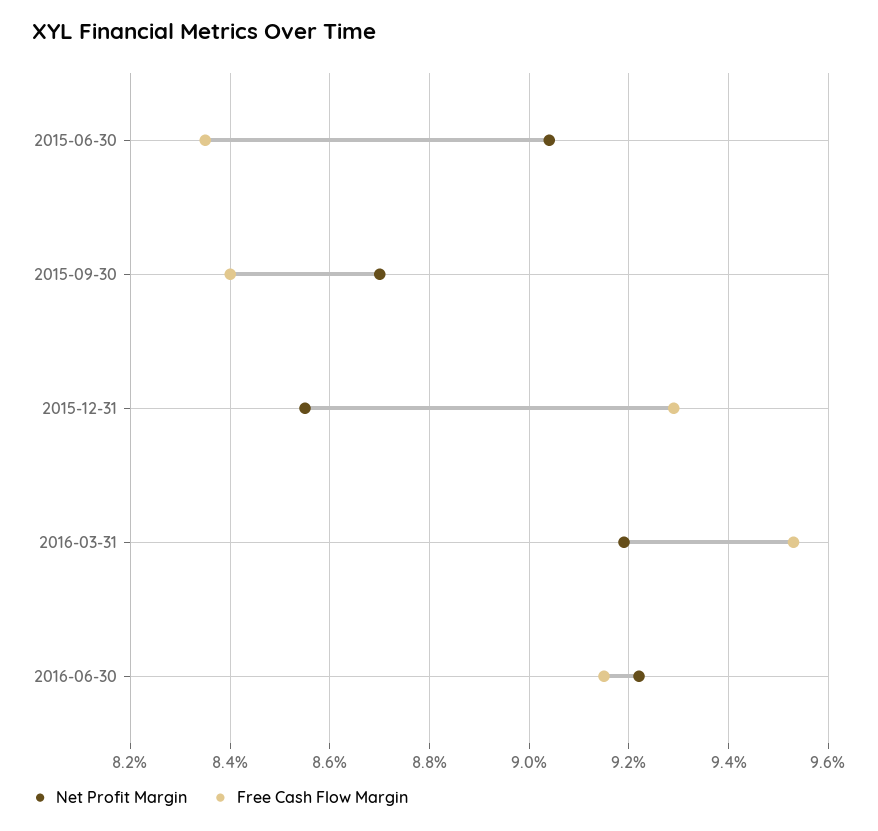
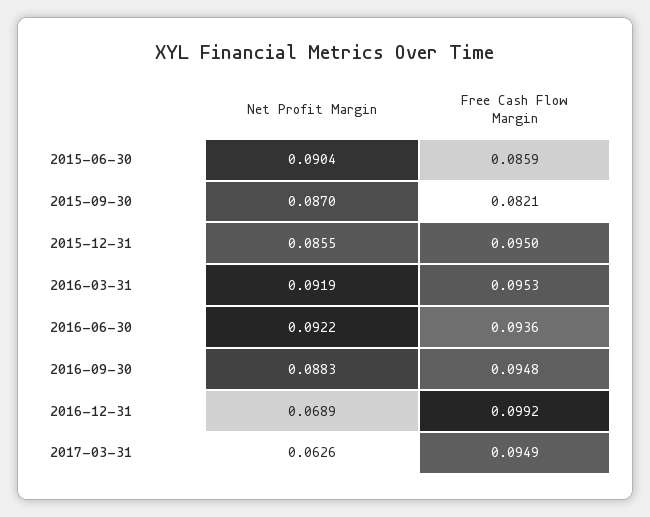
Free Cash Flow Margin, 2015-06-30: 0.0835 -> 0.0859
Free Cash Flow Margin, 2015-09-30: 0.084 -> 0.0821
Free Cash Flow Margin, 2015-12-31: 0.093 -> 0.095
Free Cash Flow Margin, 2016-06-30: 0.0915 -> 0.0936
Net Profit Margin, 2016-09-30: none -> 0.0883
Free Cash Flow Margin, 2016-09-30: none -> 0.0948
Net Profit Margin, 2016-12-31: none -> 0.0689
Free Cash Flow Margin, 2016-12-31: none -> 0.0992
Net Profit Margin, 2017-03-31: none -> 0.0626
Free Cash Flow Margin, 2017-03-31: none -> 0.0949

